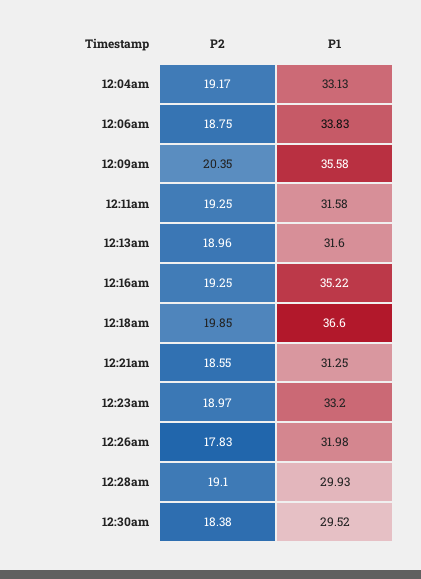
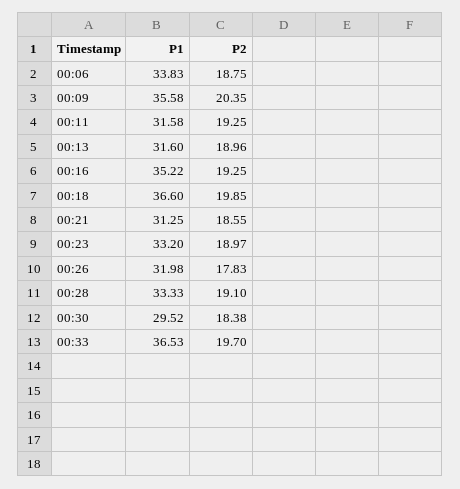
P2, 12:04am: 19.17 -> none
P1, 12:04am: 33.13 -> none
P1, 12:28am: 29.93 -> 33.33
P1, 00:33: none -> 36.53
P2, 00:33: none -> 19.7

